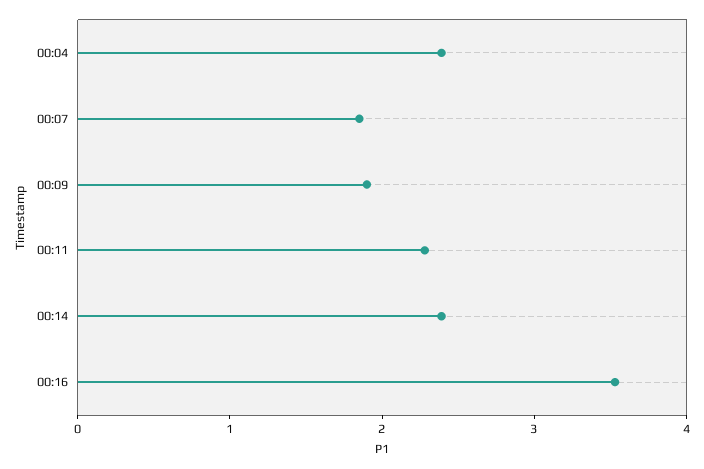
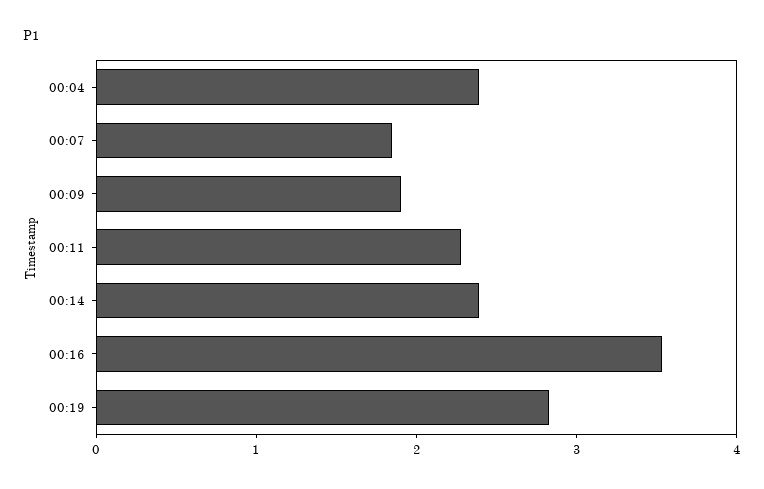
00:19: none -> 2.8

